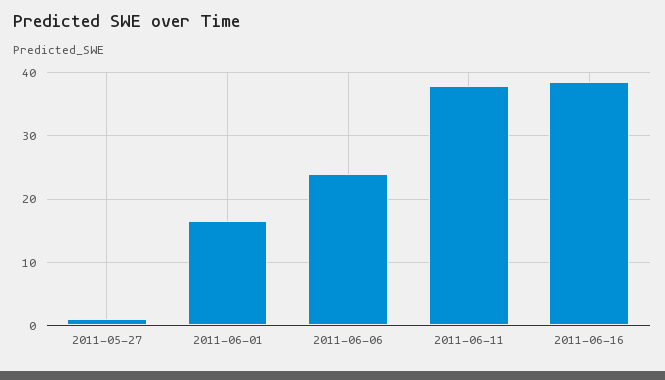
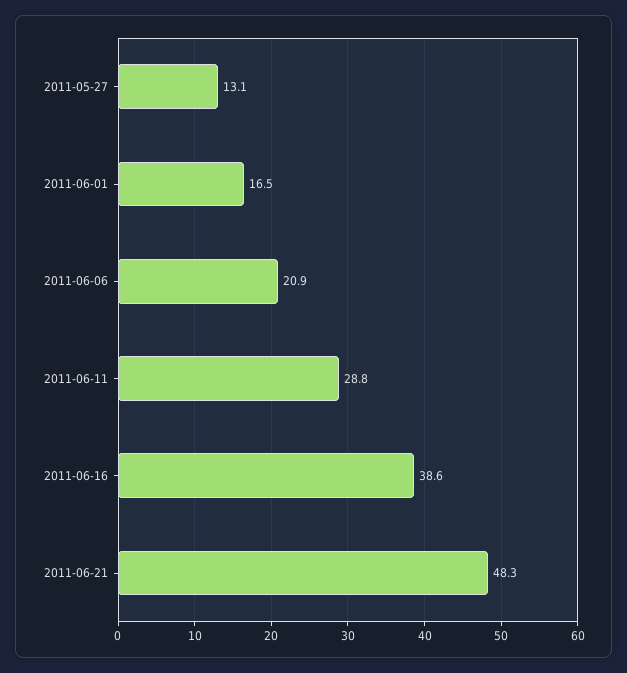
2011-05-27: 1 -> 13.1
2011-06-06: 24 -> 20.9
2011-06-11: 38 -> 28.8
2011-06-21: none -> 48.3

